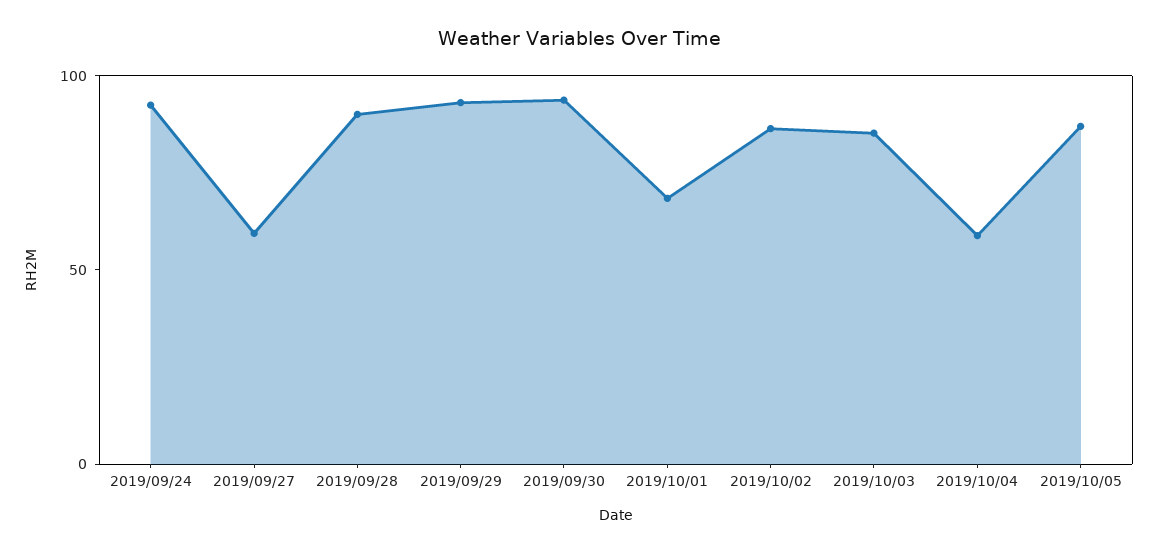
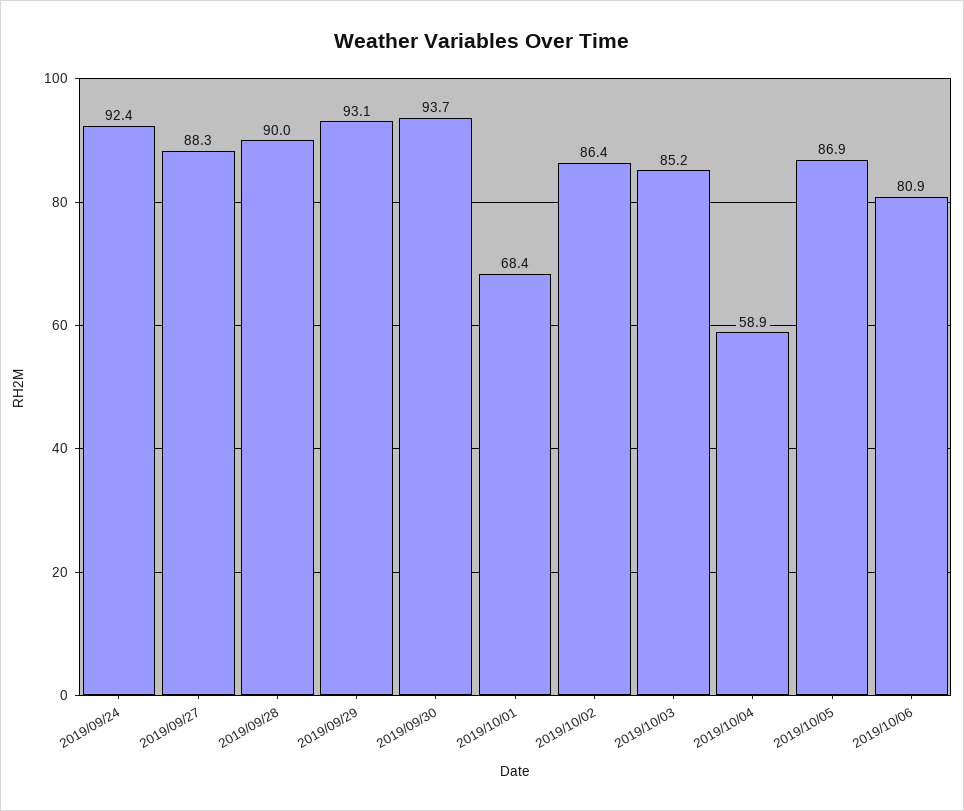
2019/09/27: 60 -> 88.3
2019/10/06: none -> 80.9

